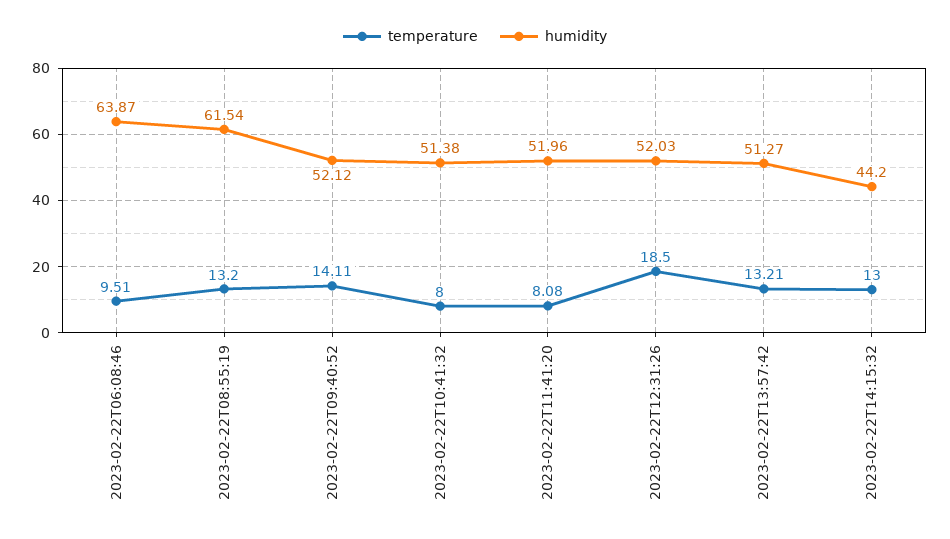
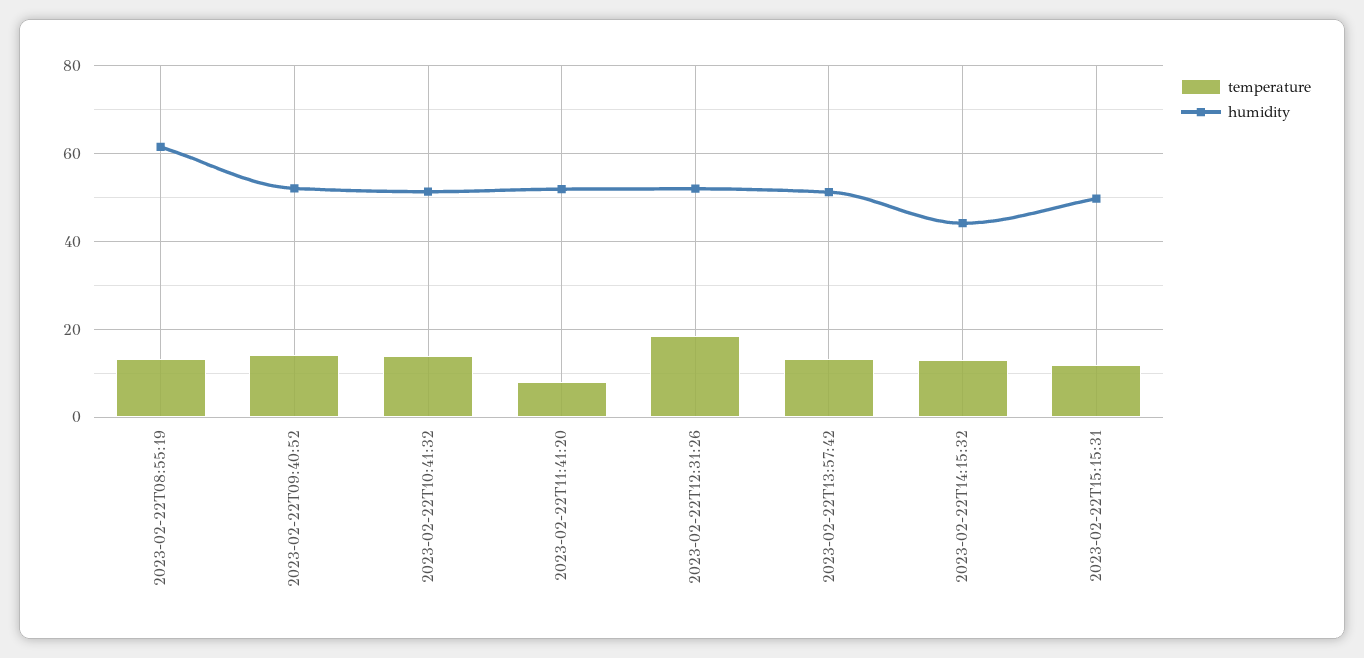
temperature, 2023-02-22T06:08:46: 9.51 -> none
humidity, 2023-02-22T06:08:46: 63.87 -> none
temperature, 2023-02-22T10:41:32: 8 -> 14
temperature, 2023-02-22T15:15:31: none -> 12
humidity, 2023-02-22T15:15:31: none -> 50

